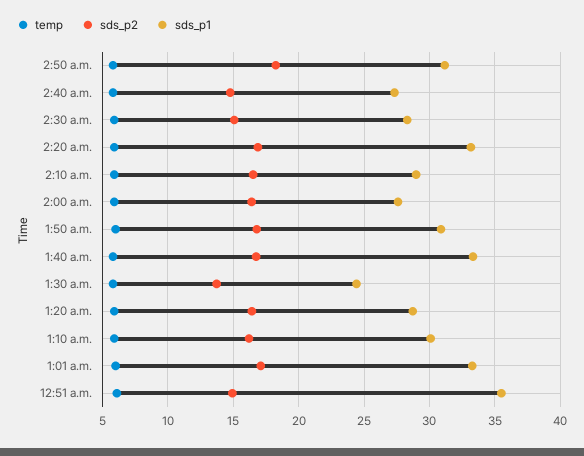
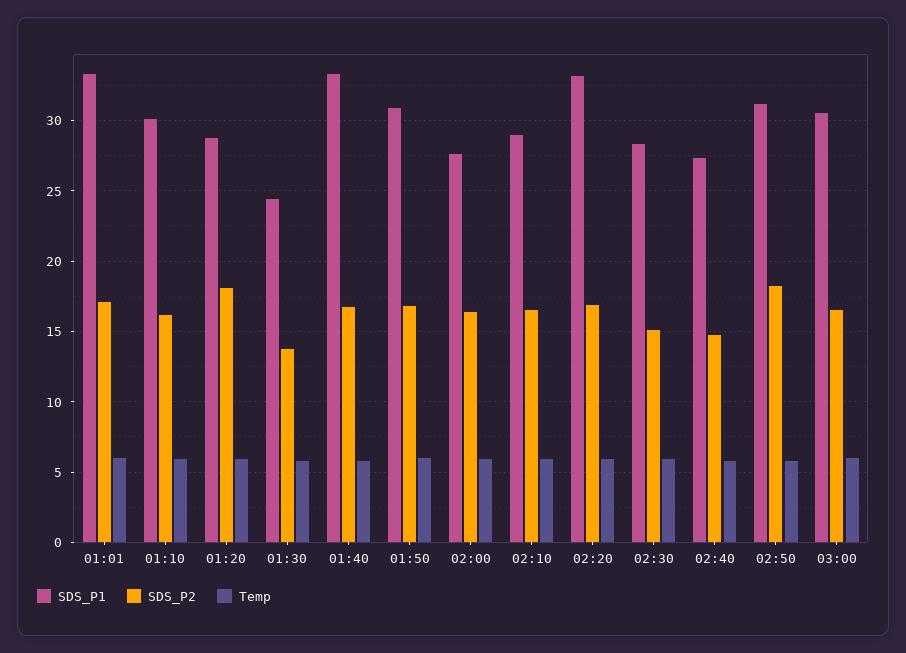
sds_p2, 1:20 a.m.: 16.5 -> 18
temp, 12:51 a.m.: 6 -> none
sds_p2, 12:51 a.m.: 15 -> none
sds_p1, 12:51 a.m.: 35.5 -> none
sds_p1, 03:00: none -> 30.5
sds_p2, 03:00: none -> 16.5
temp, 03:00: none -> 6

